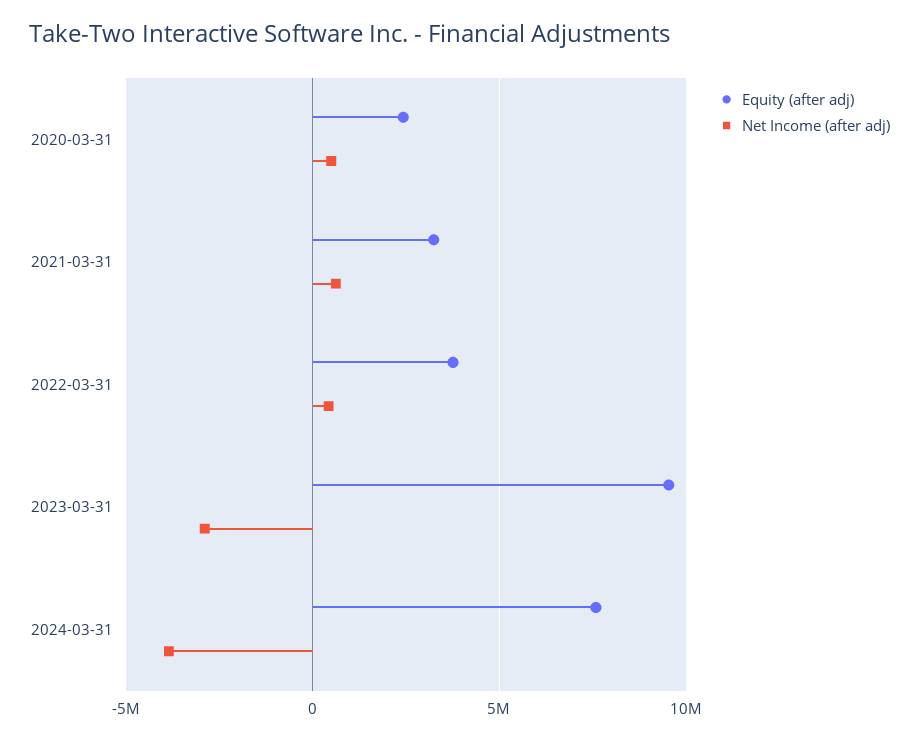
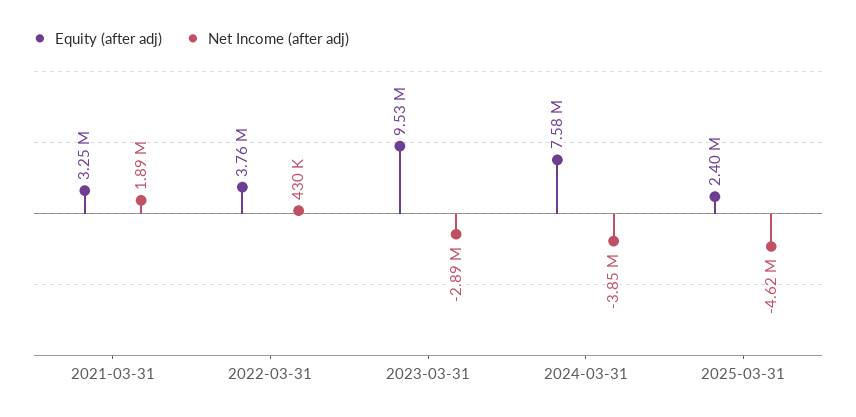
Equity (after adj), 2020-03-31: 2500000 -> none
Net Income (after adj), 2020-03-31: 500000 -> none
Net Income (after adj), 2021-03-31: 500000 -> 1890000
Equity (after adj), 2025-03-31: none -> 2400000
Net Income (after adj), 2025-03-31: none -> -4620000

